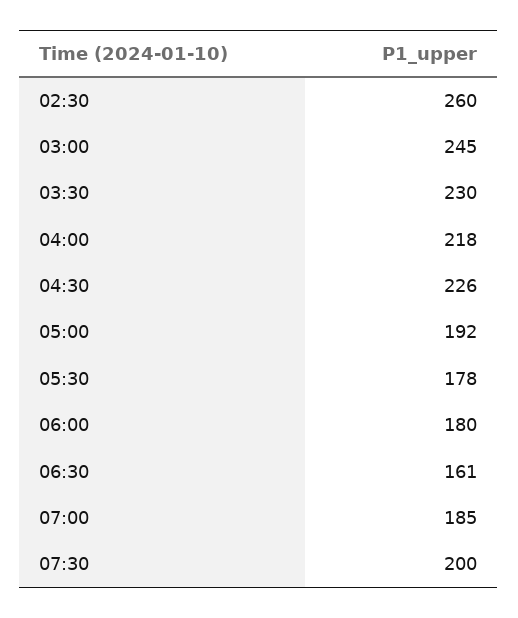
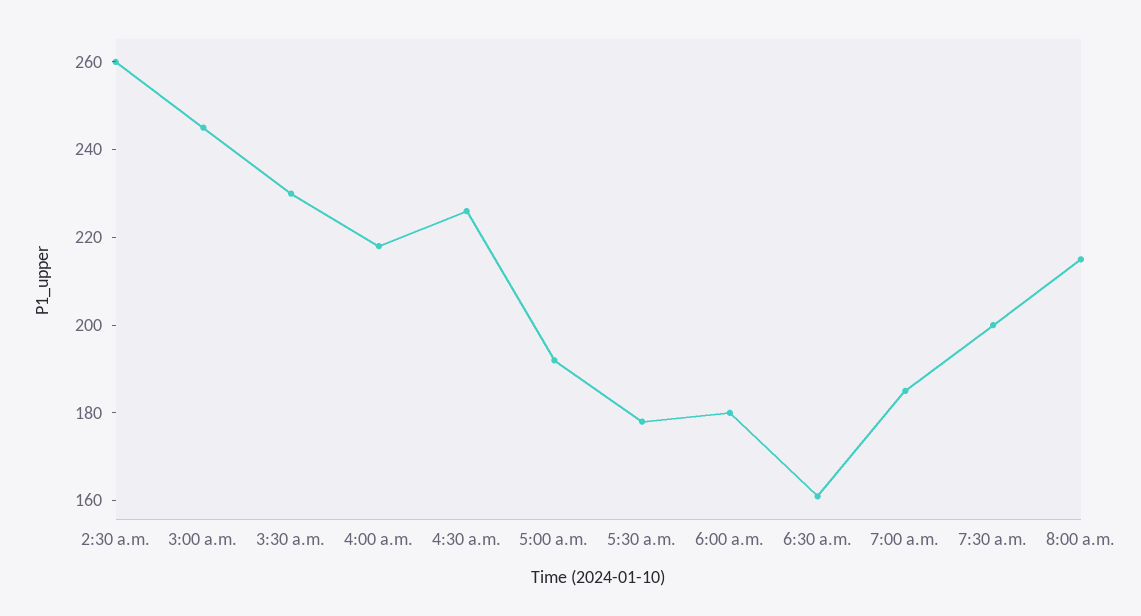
8:00 a.m.: none -> 215

